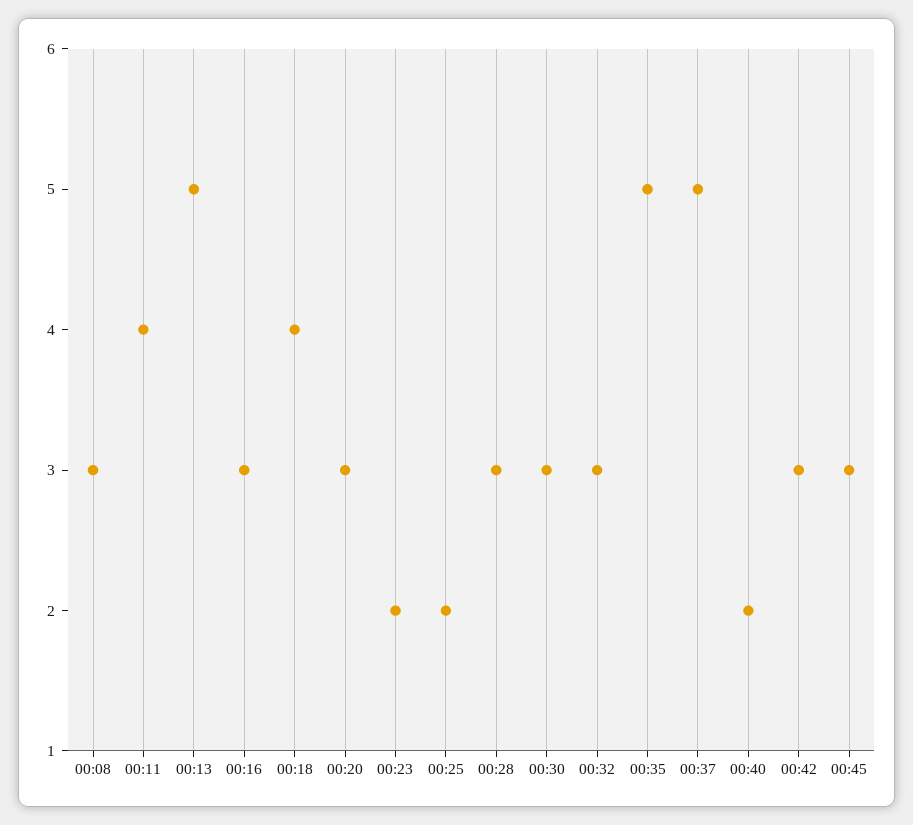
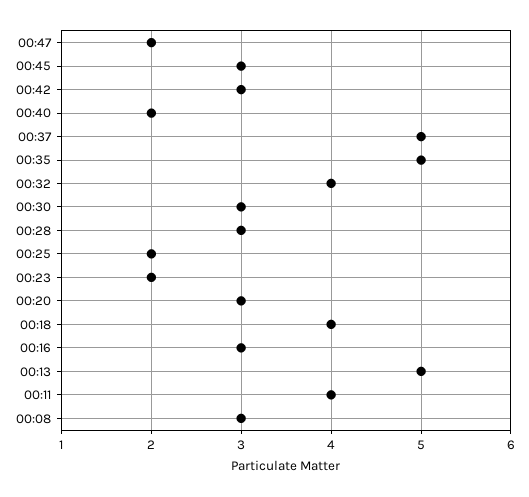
00:32: 3 -> 4
00:47: none -> 2

